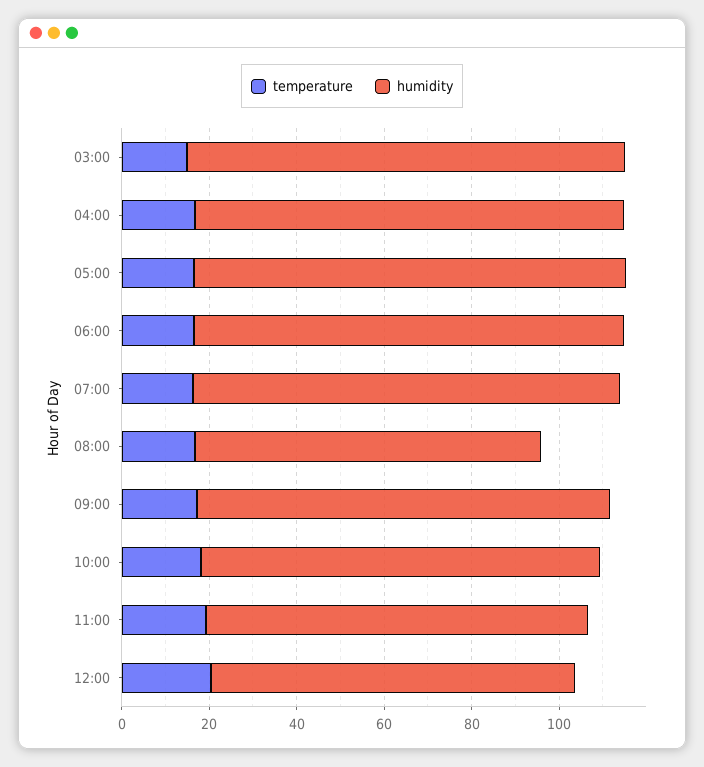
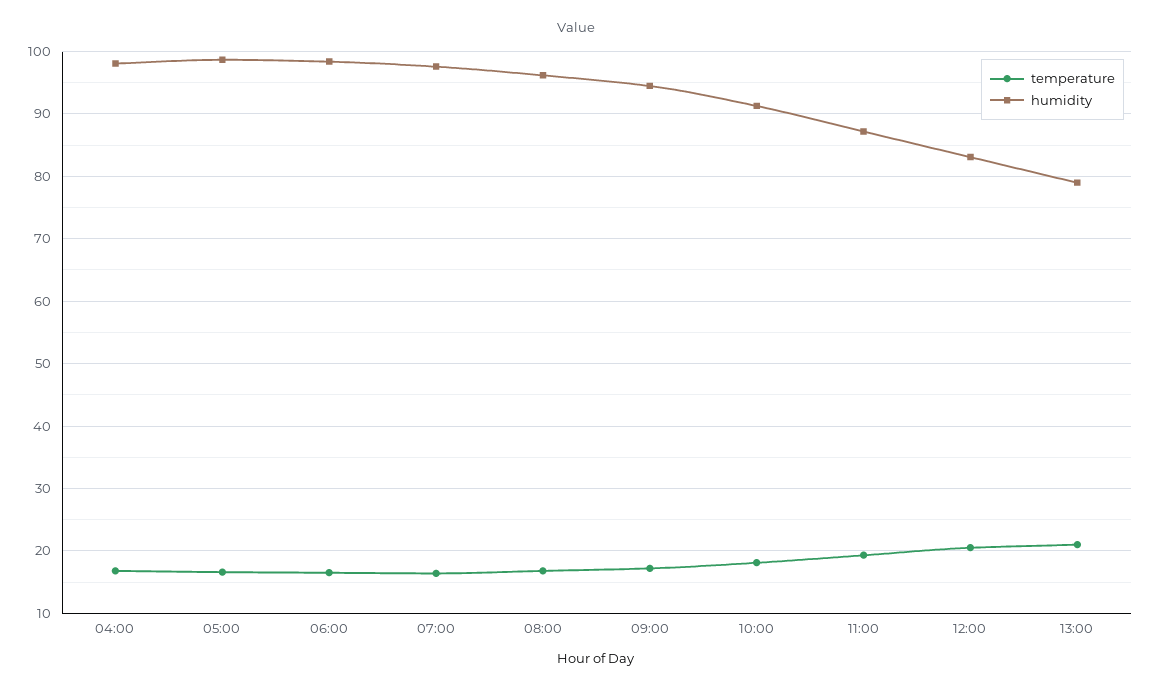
temperature, 03:00: 15 -> none
humidity, 03:00: 100 -> none
humidity, 08:00: 80 -> 96
temperature, 13:00: none -> 21
humidity, 13:00: none -> 79

